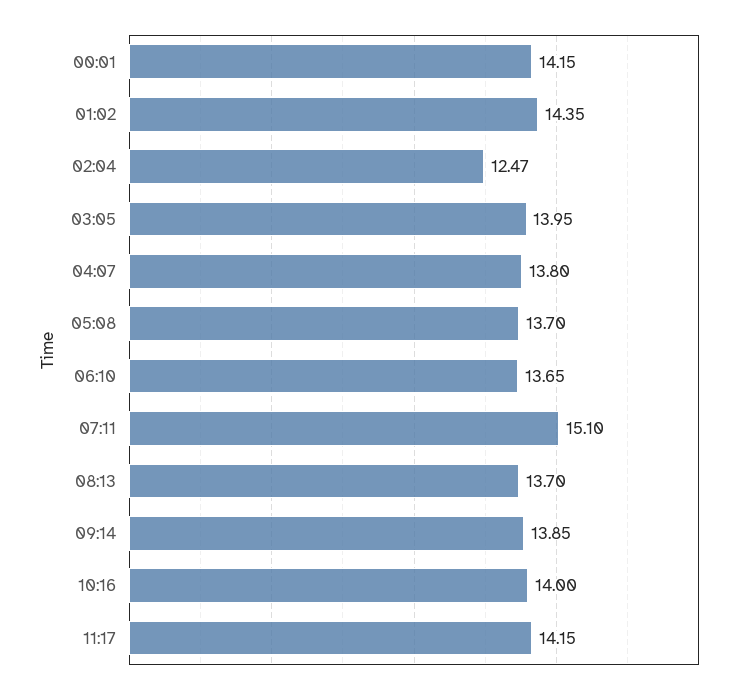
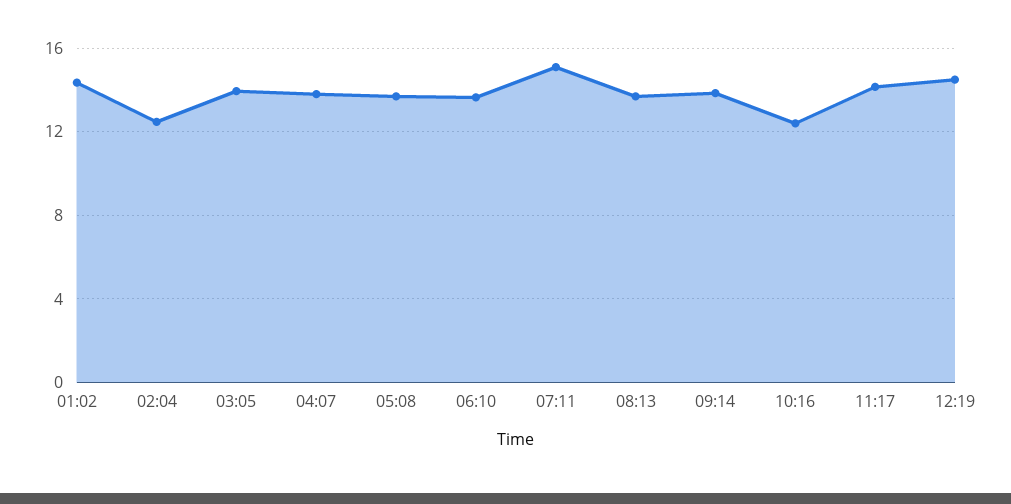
00:01: 14.15 -> none
10:16: 14 -> 12.5
12:19: none -> 14.5

